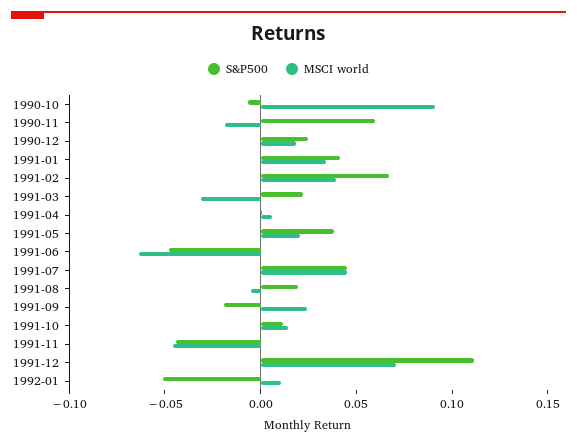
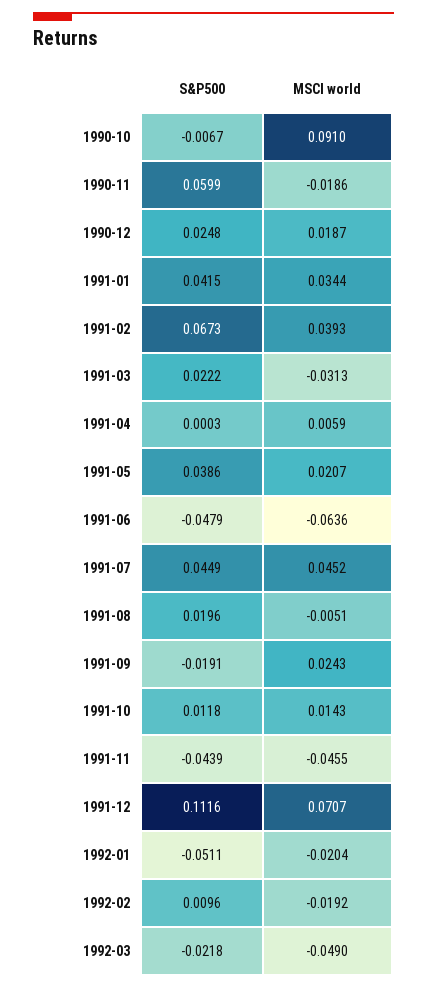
MSCI world, 1992-01: 0.01 -> -0.0204
S&P500, 1992-02: none -> 0.0096
MSCI world, 1992-02: none -> -0.0192
S&P500, 1992-03: none -> -0.0218
MSCI world, 1992-03: none -> -0.049

